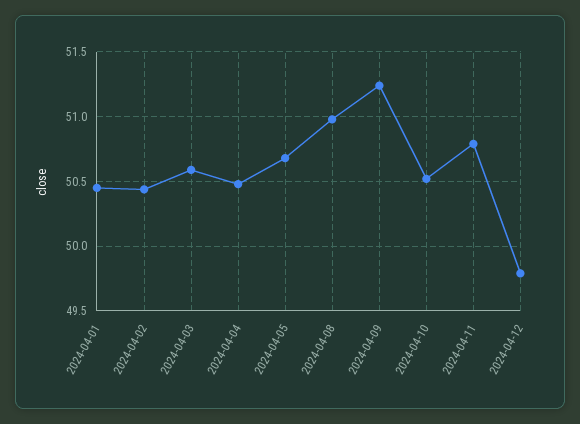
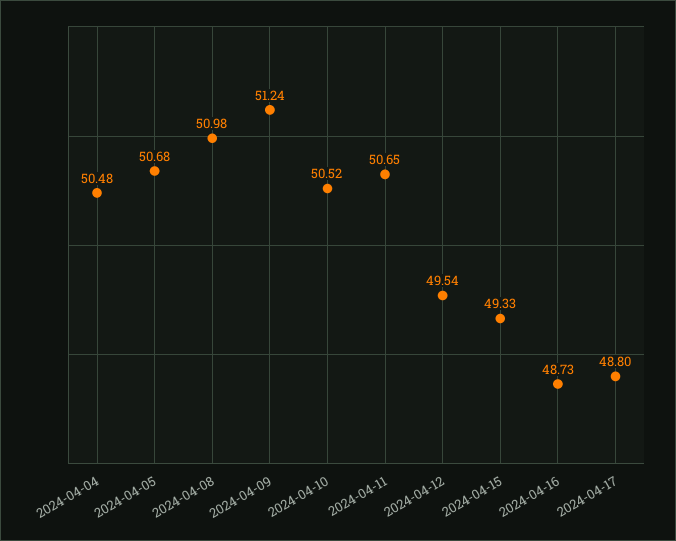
2024-04-01: 50.45 -> none
2024-04-02: 50.45 -> none
2024-04-03: 50.6 -> none
2024-04-11: 50.8 -> 50.65
2024-04-12: 49.8 -> 49.54
2024-04-15: none -> 49.33
2024-04-16: none -> 48.73
2024-04-17: none -> 48.8

